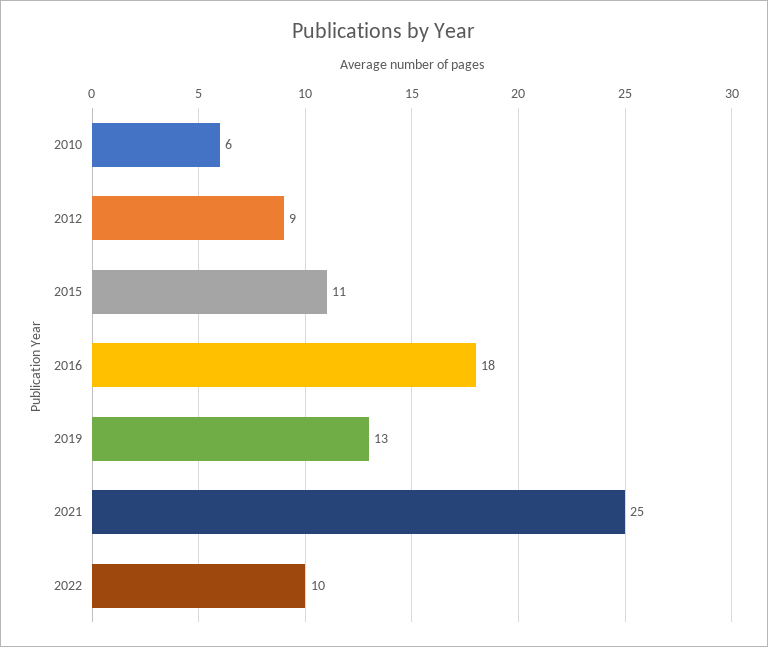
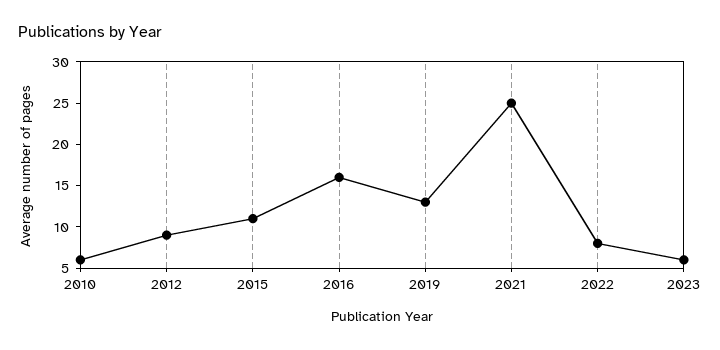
2016: 18 -> 16
2022: 10 -> 8
2023: none -> 6

